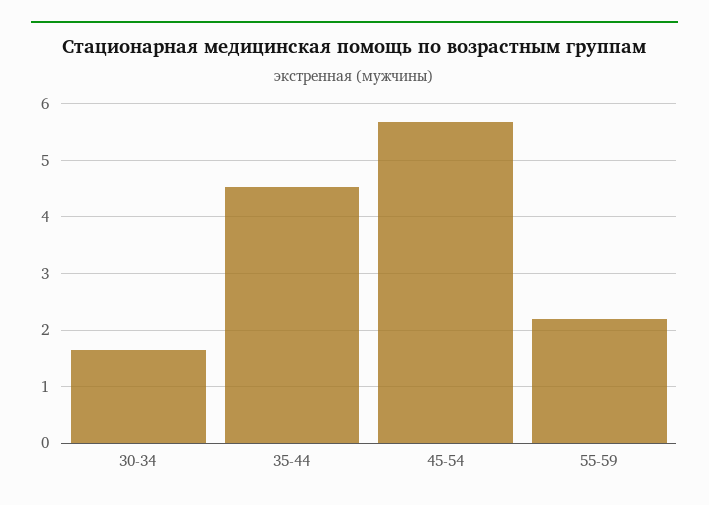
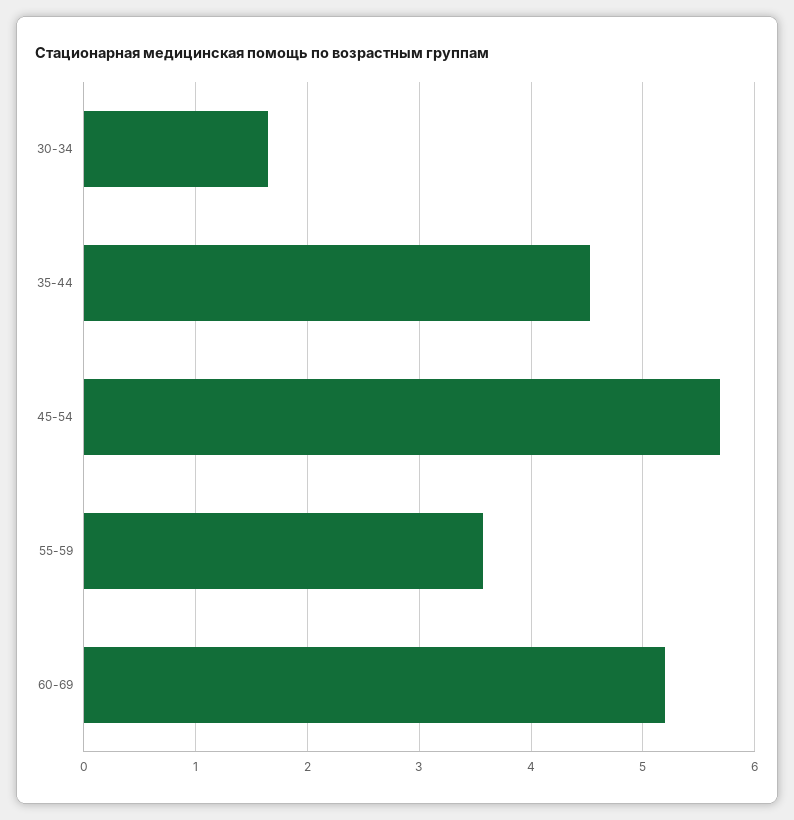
55-59: 2.2 -> 3.6
60-69: none -> 5.2

